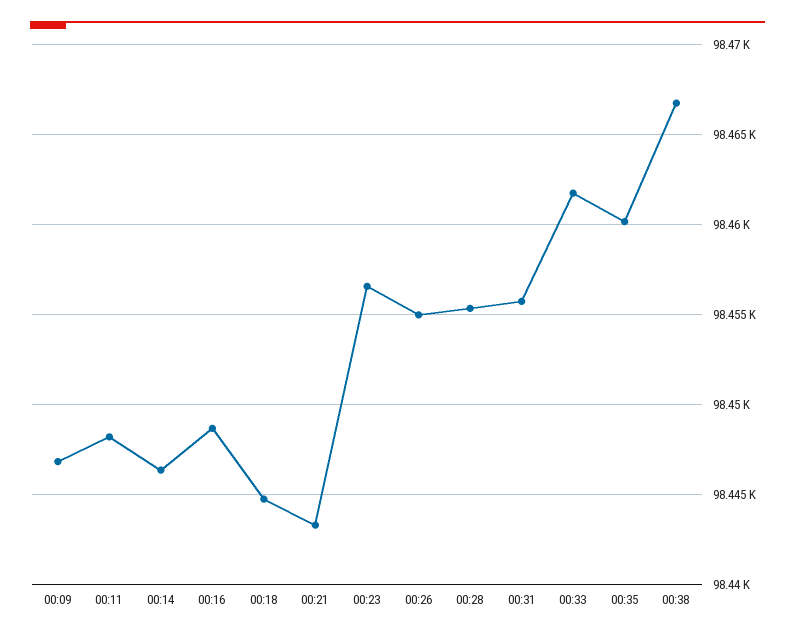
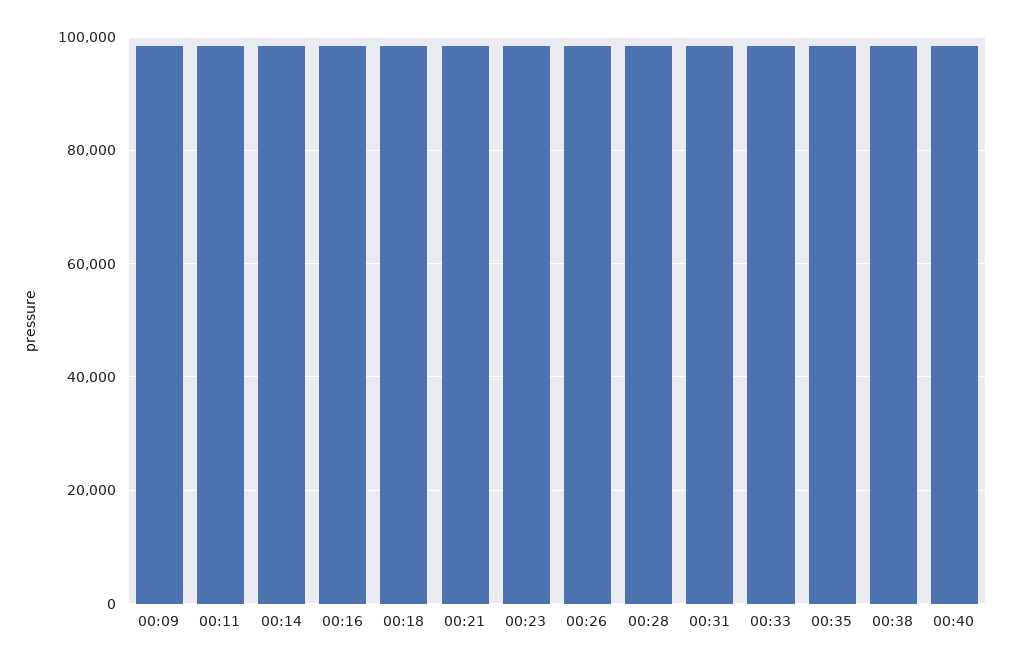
00:40: none -> 98000

